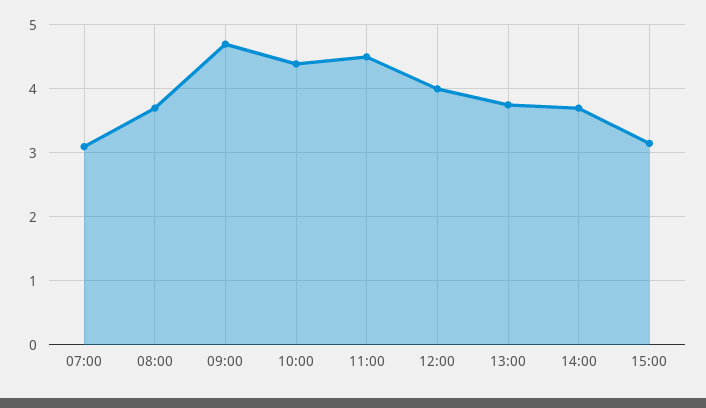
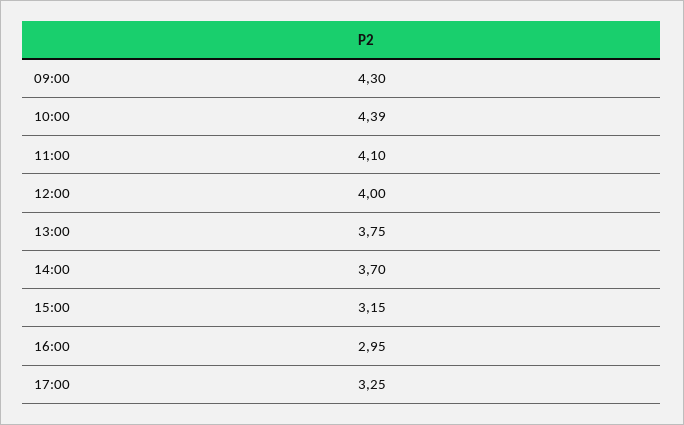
07:00: 3.1 -> none
08:00: 3.7 -> none
09:00: 4.7 -> 4.3
11:00: 4.5 -> 4.1
16:00: none -> 2.95
17:00: none -> 3.25

